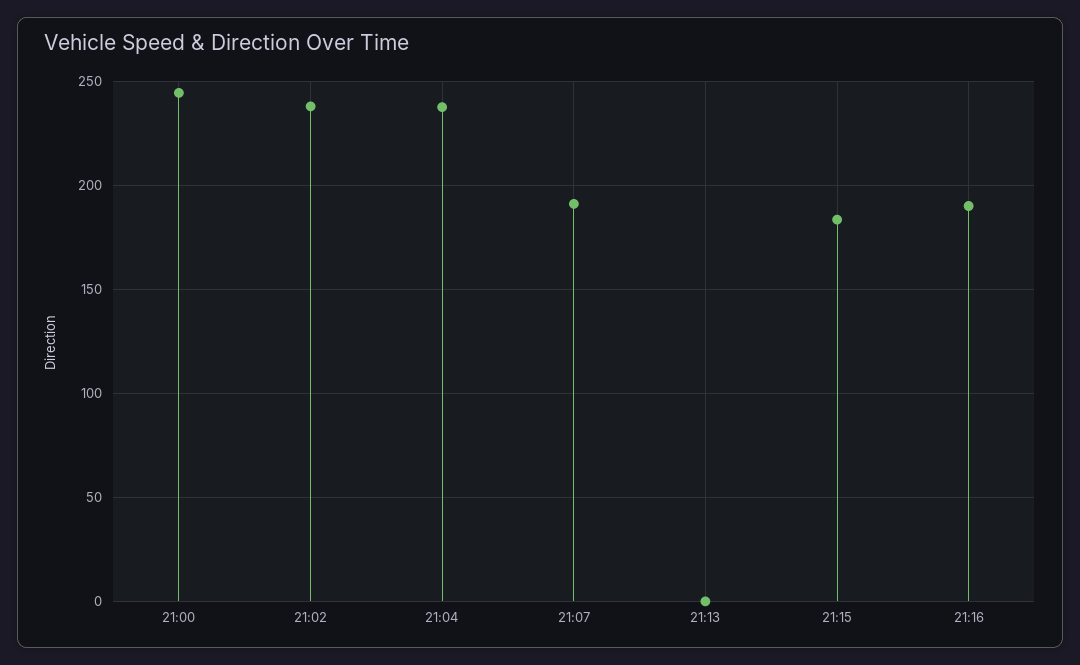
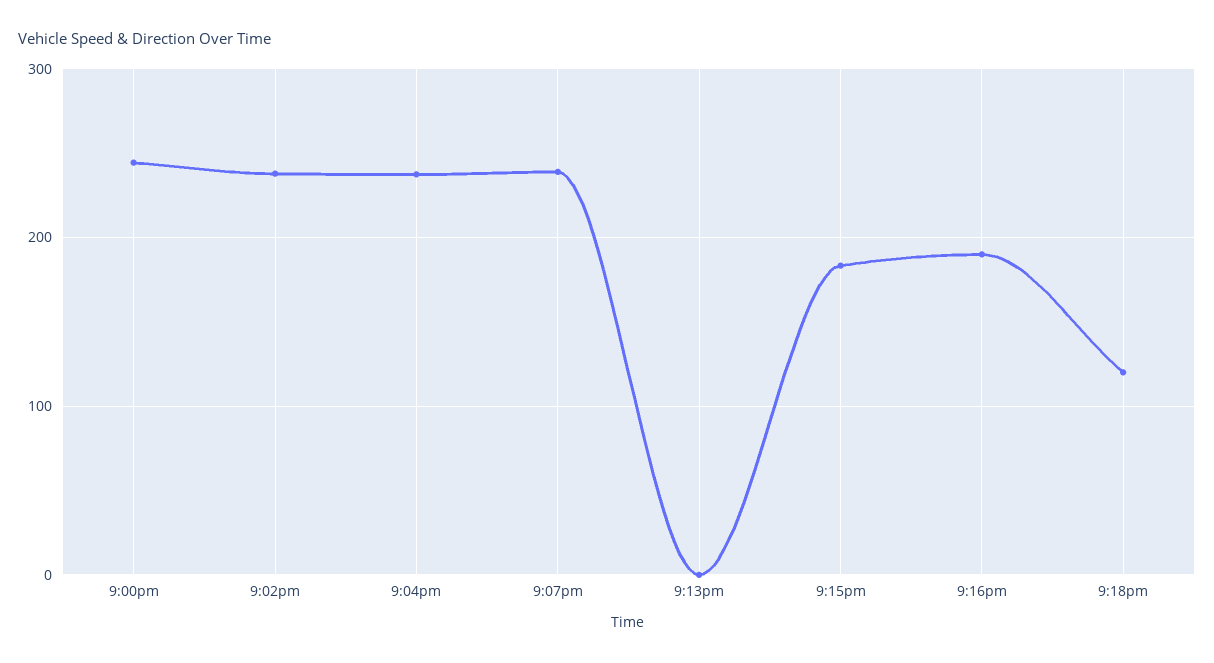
21:07: 190 -> 240
9:18pm: none -> 120

